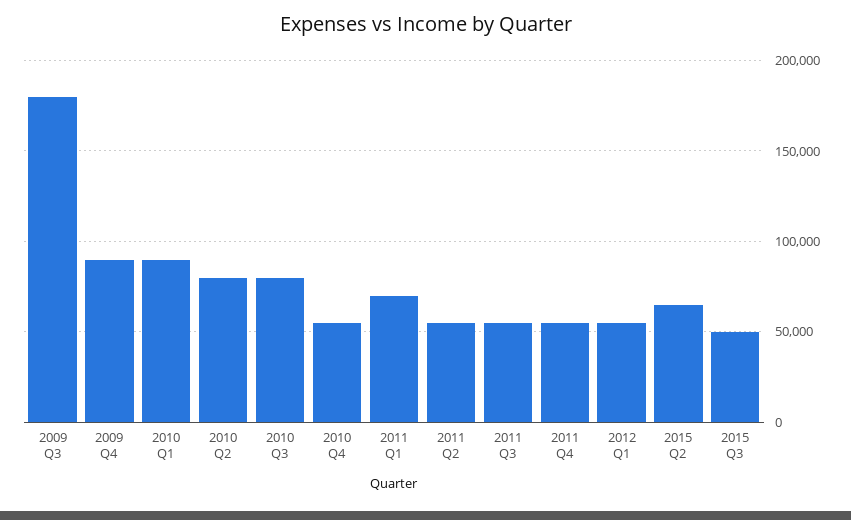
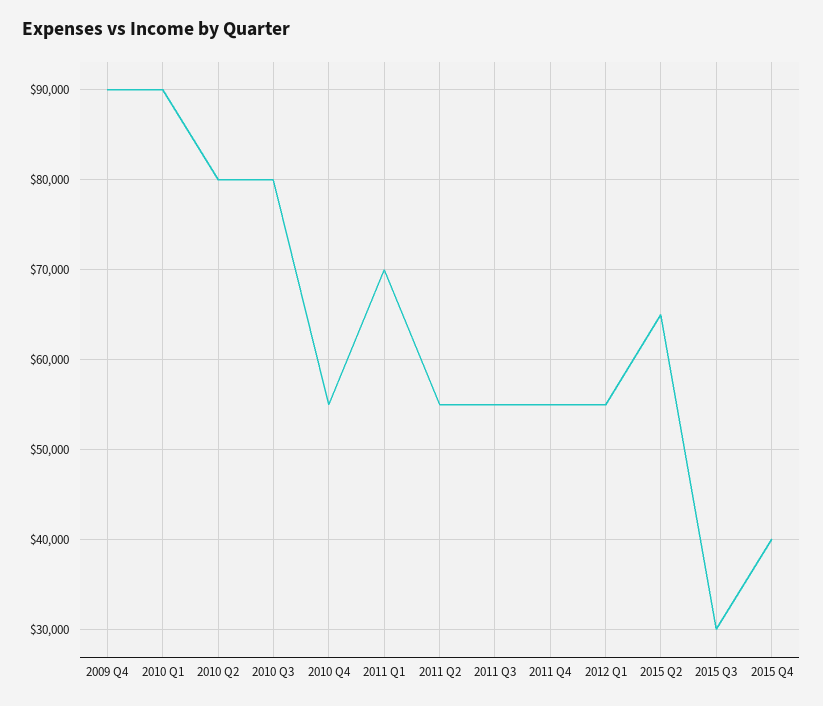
2009 Q3: 180000 -> none
2015 Q3: 50000 -> 30000
2015 Q4: none -> 40000

